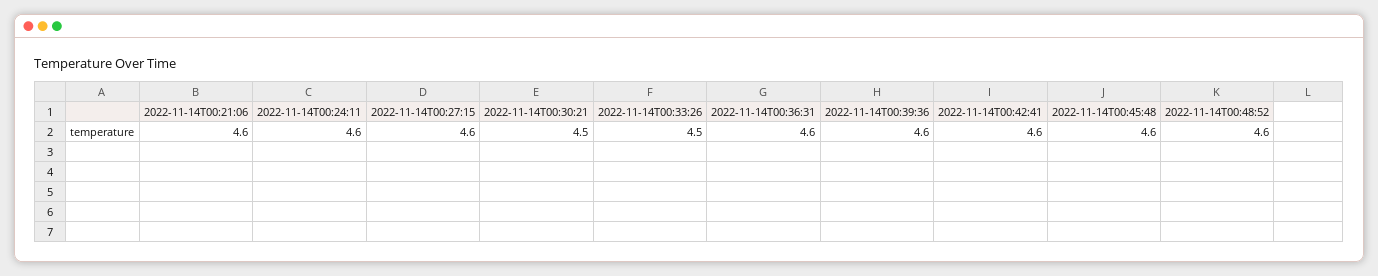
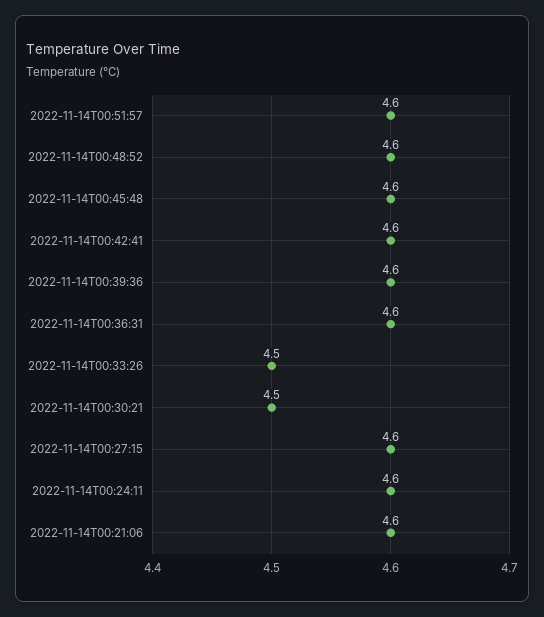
2022-11-14T00:51:57: none -> 4.6

